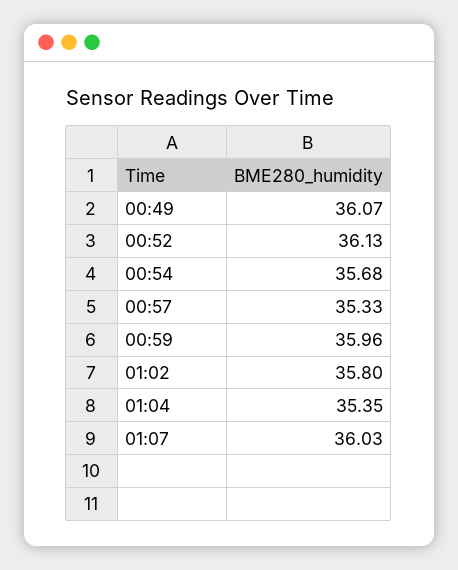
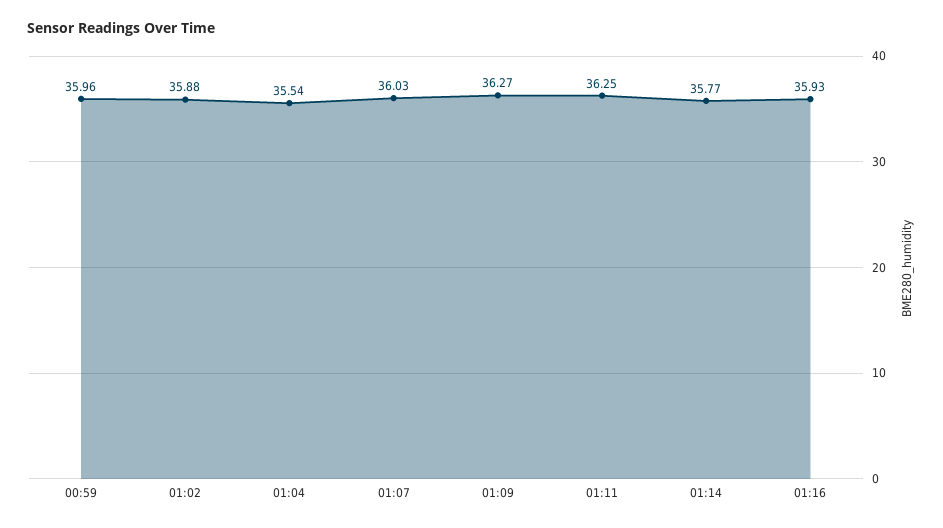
00:49: 36.07 -> none
00:52: 36.13 -> none
00:54: 35.68 -> none
00:57: 35.33 -> none
01:02: 35.8 -> 35.88
01:04: 35.35 -> 35.54
01:09: none -> 36.27
01:11: none -> 36.25
01:14: none -> 35.77
01:16: none -> 35.93

